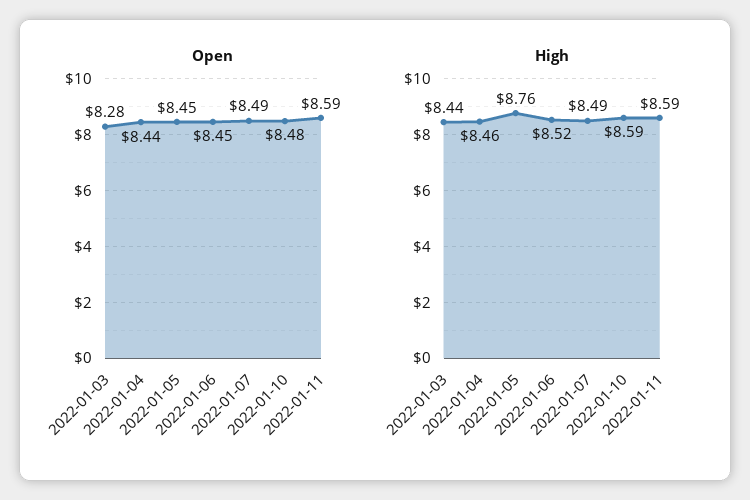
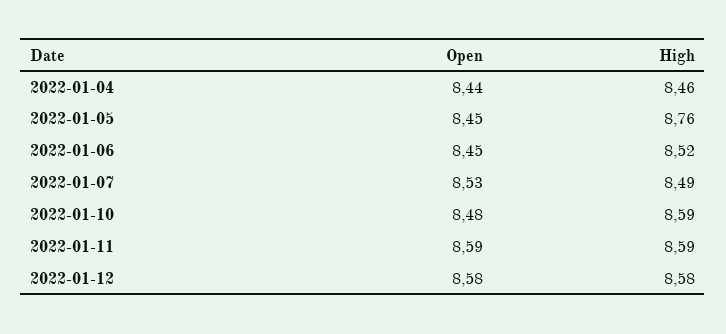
Open, 2022-01-03: 8.28 -> none
Open, 2022-01-07: 8.49 -> 8.53
High, 2022-01-03: 8.44 -> none
Open, 2022-01-12: none -> 8.58
High, 2022-01-12: none -> 8.58

